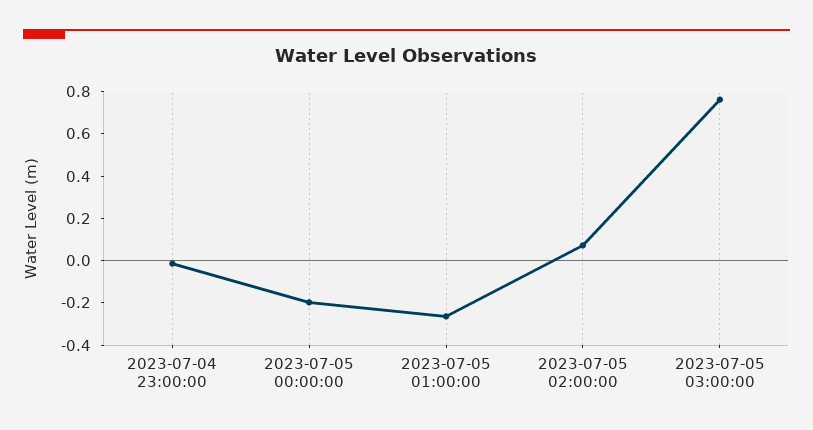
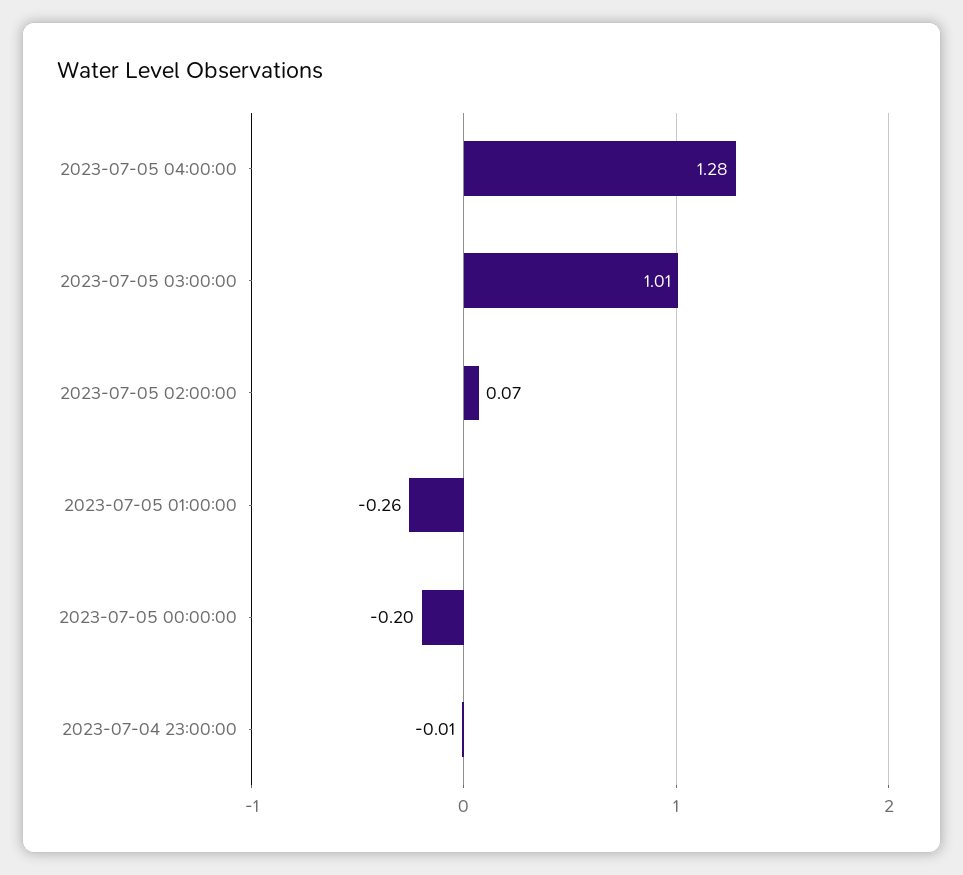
2023-07-05 03:00:00: 0.75 -> 1.01
2023-07-05 04:00:00: none -> 1.28

